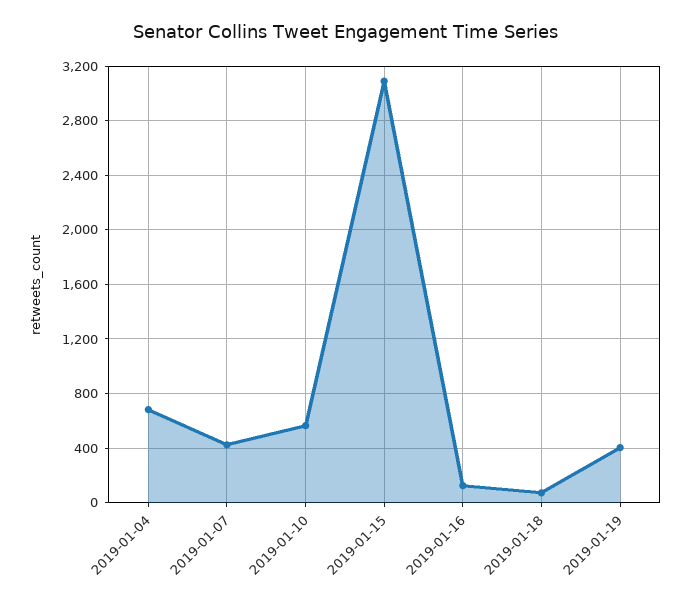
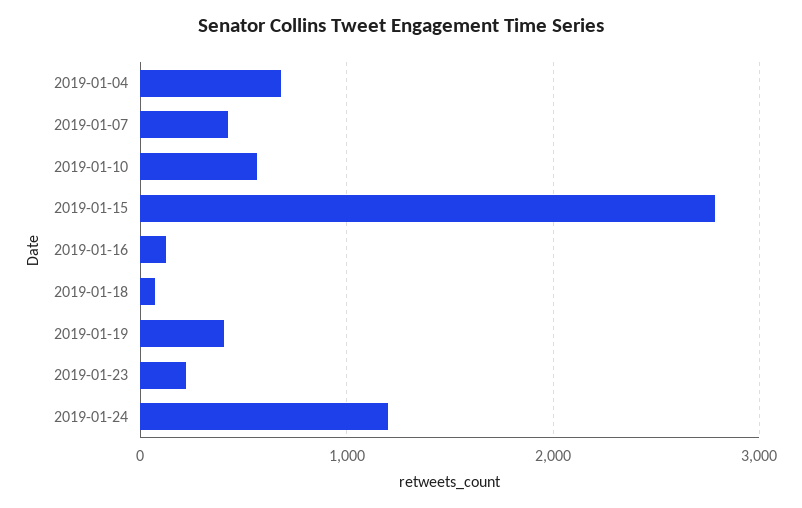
2019-01-15: 3100 -> 2800
2019-01-23: none -> 200
2019-01-24: none -> 1200

